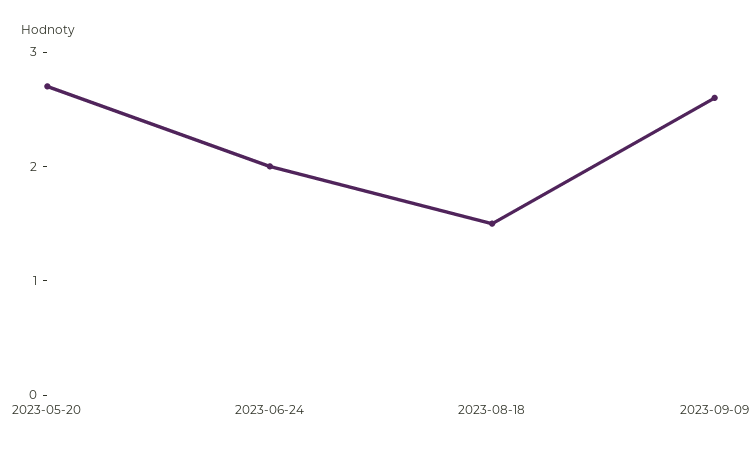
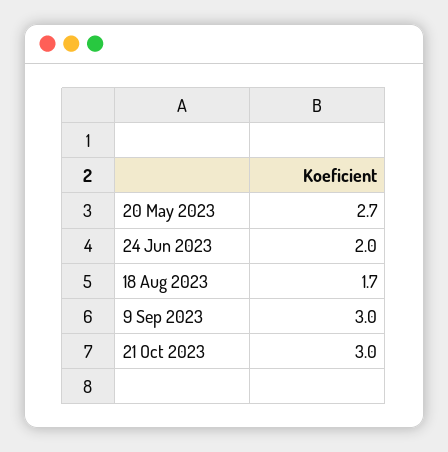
2023-08-18: 1.5 -> 1.7
2023-09-09: 2.6 -> 3
21 Oct 2023: none -> 3

